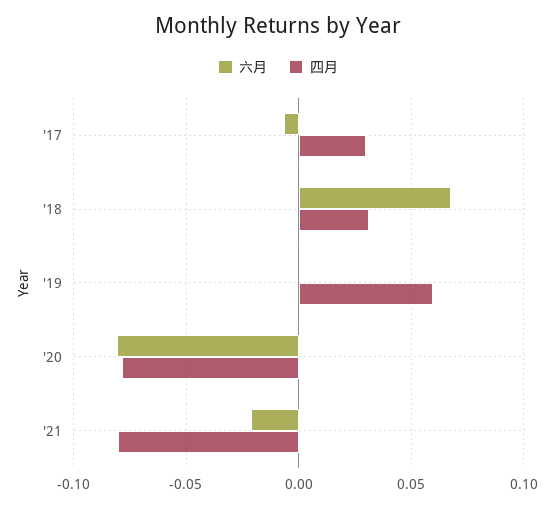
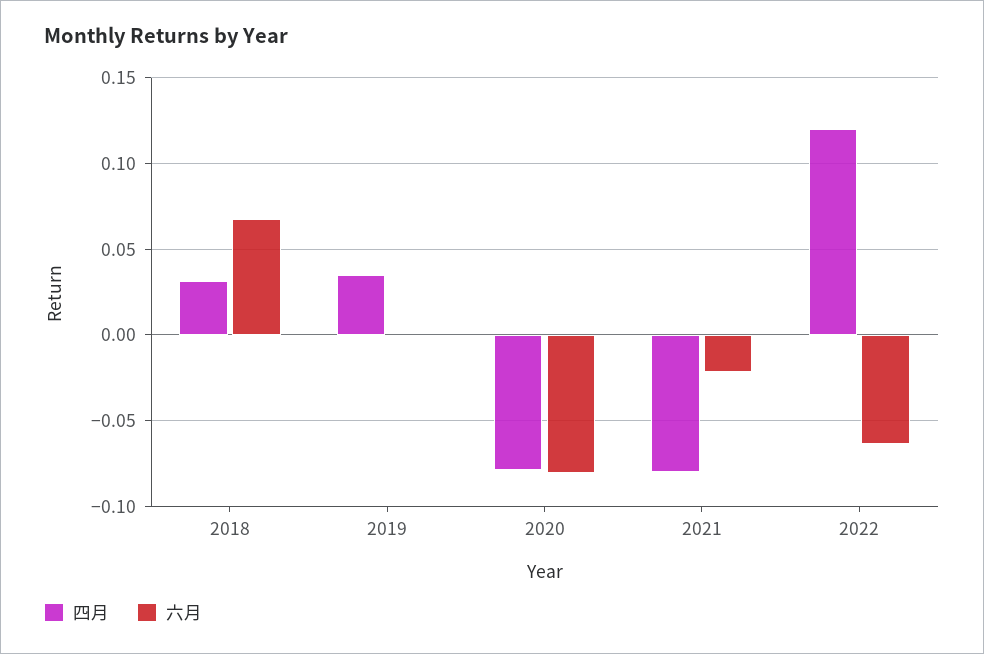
六月, '17: -0.005 -> none
四月, '17: 0.03 -> none
四月, '19: 0.06 -> 0.035
四月, 2022: none -> 0.12
六月, 2022: none -> -0.065

